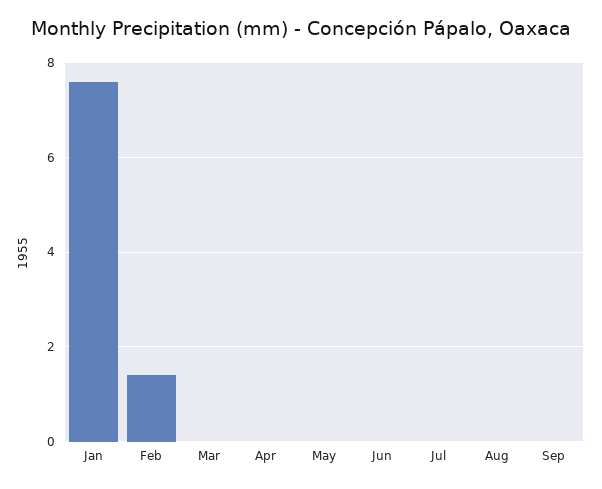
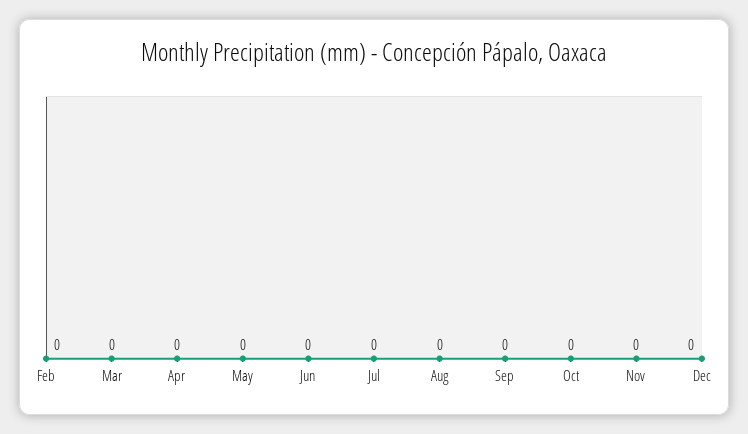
Jan: 7.5 -> none
Feb: 1.5 -> 0
Oct: none -> 0
Nov: none -> 0
Dec: none -> 0

